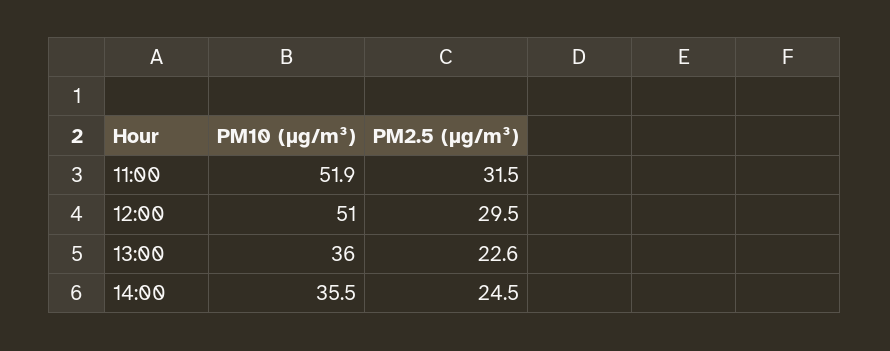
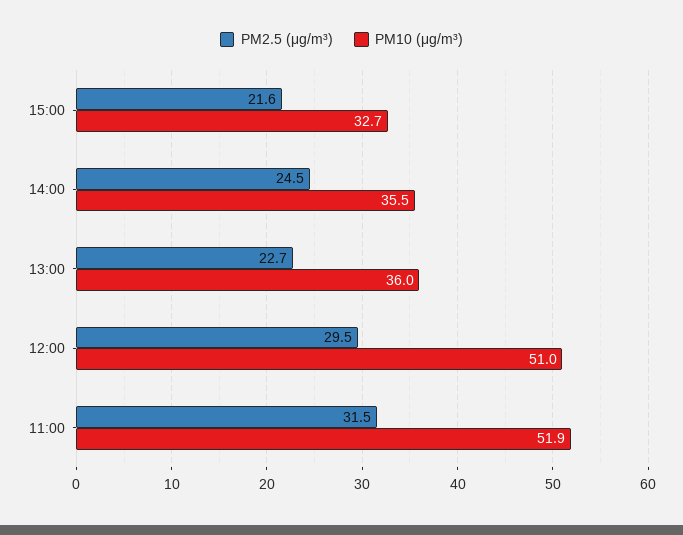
PM2.5 (μg/m³), 13:00: 22.6 -> 22.7
PM2.5 (μg/m³), 15:00: none -> 21.6
PM10 (μg/m³), 15:00: none -> 32.7

